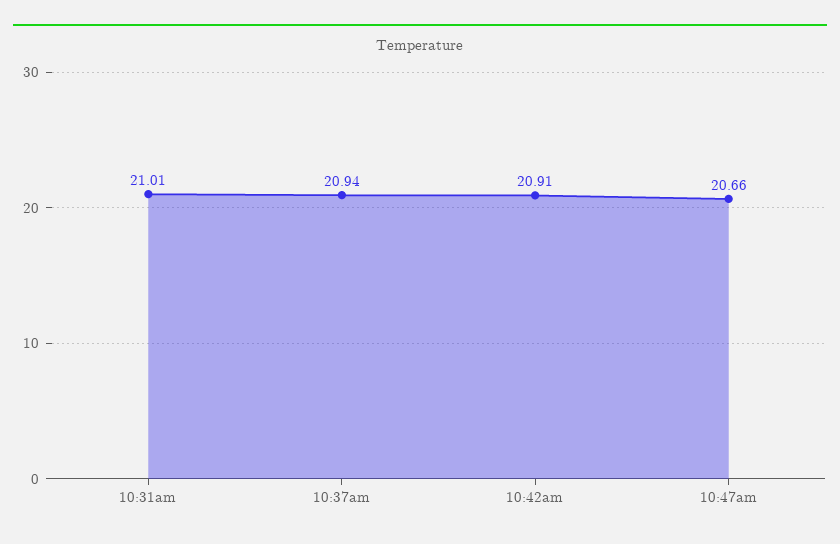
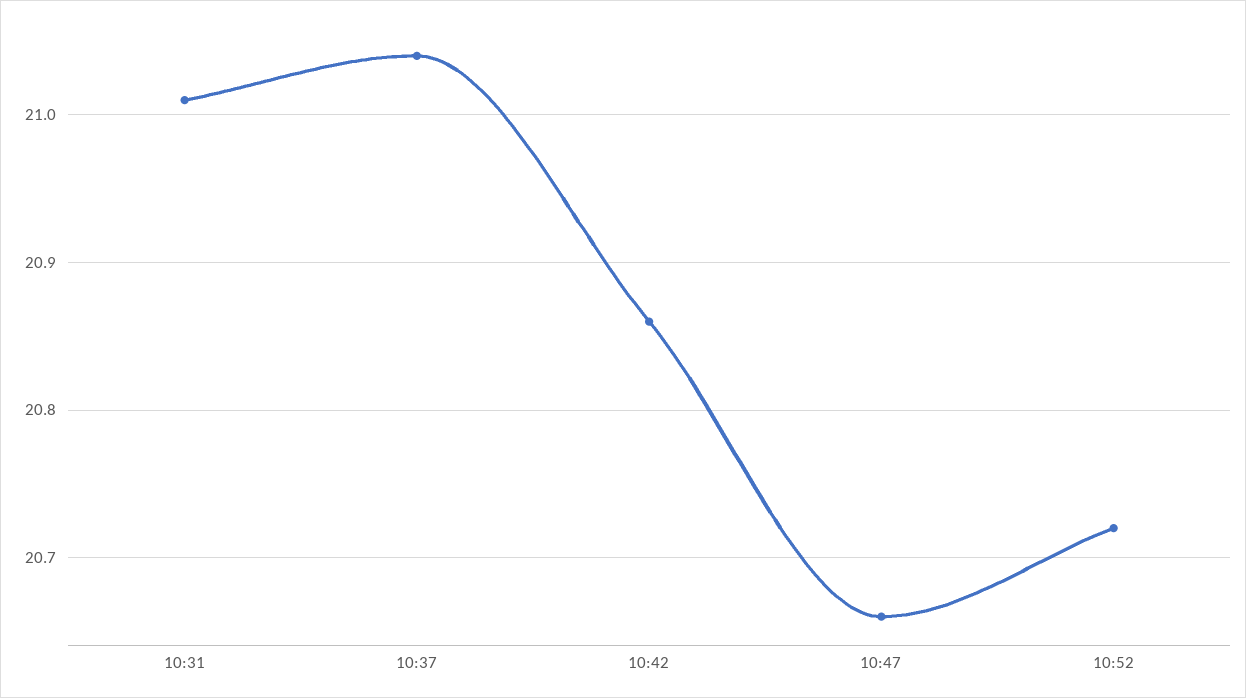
10:37am: 20.94 -> 21.04
10:42am: 20.91 -> 20.86
10:52: none -> 20.72

